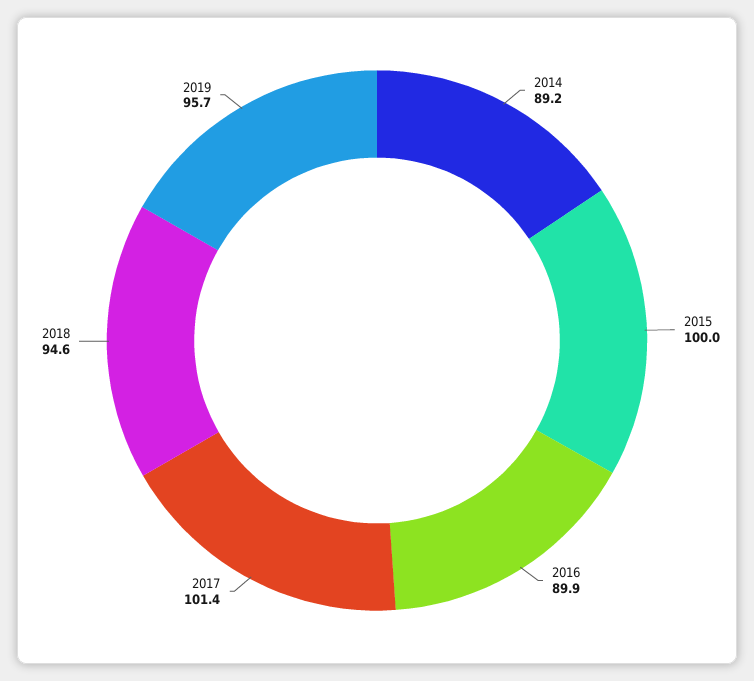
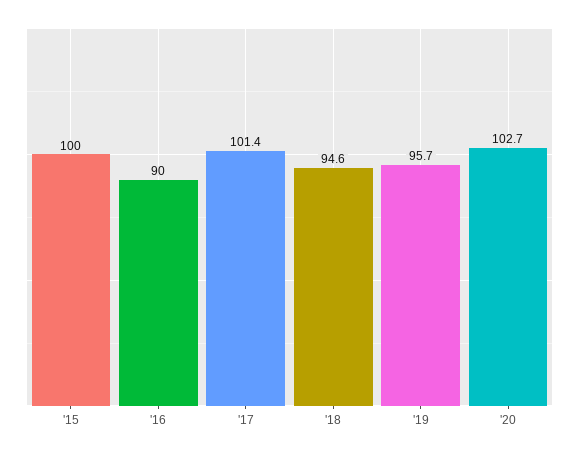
2014: 89.2 -> none
2016: 89.9 -> 90
'20: none -> 102.7

